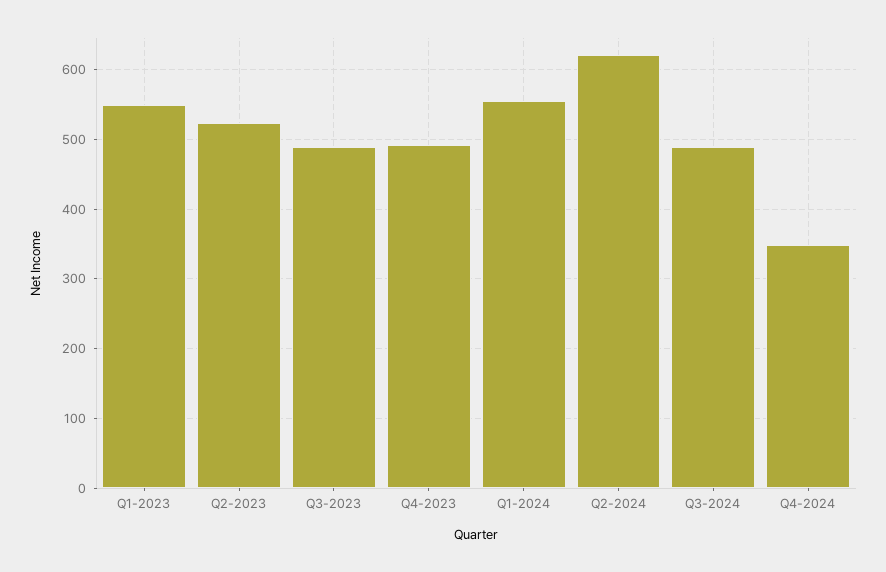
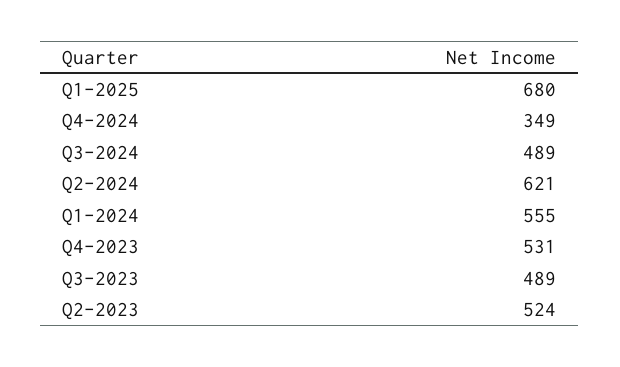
Q1-2023: 550 -> none
Q4-2023: 490 -> 531
Q1-2025: none -> 680

